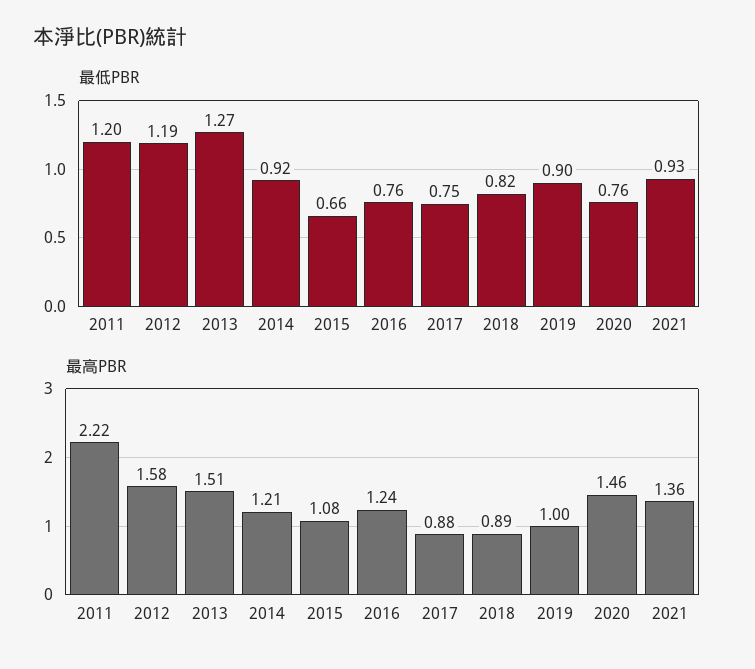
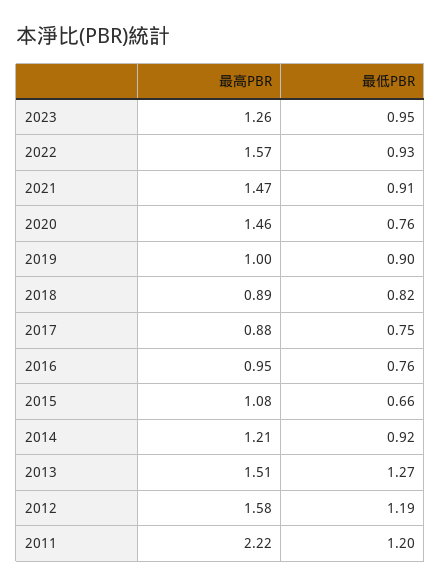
最低PBR, 2021: 0.93 -> 0.91
最高PBR, 2016: 1.24 -> 0.95
最高PBR, 2021: 1.36 -> 1.47
最高PBR, 2023: none -> 1.26
最低PBR, 2023: none -> 0.95
最高PBR, 2022: none -> 1.57
最低PBR, 2022: none -> 0.93

